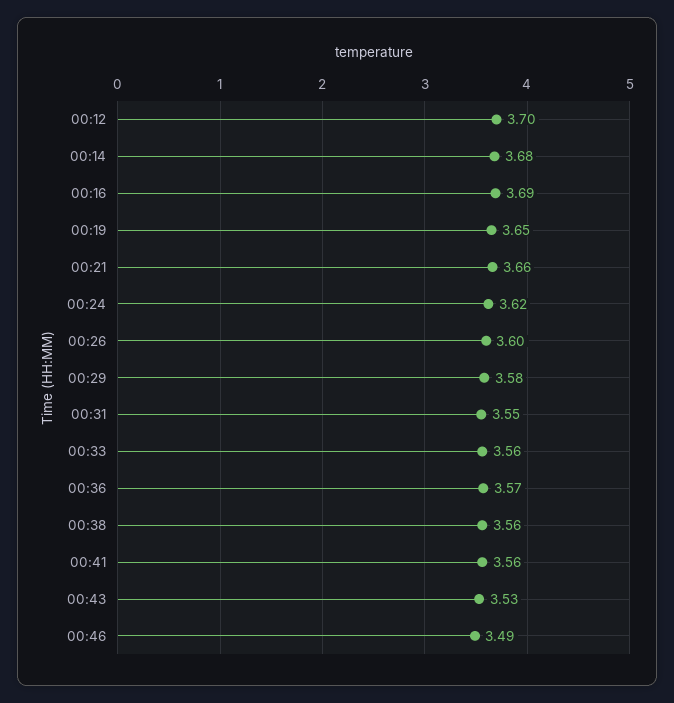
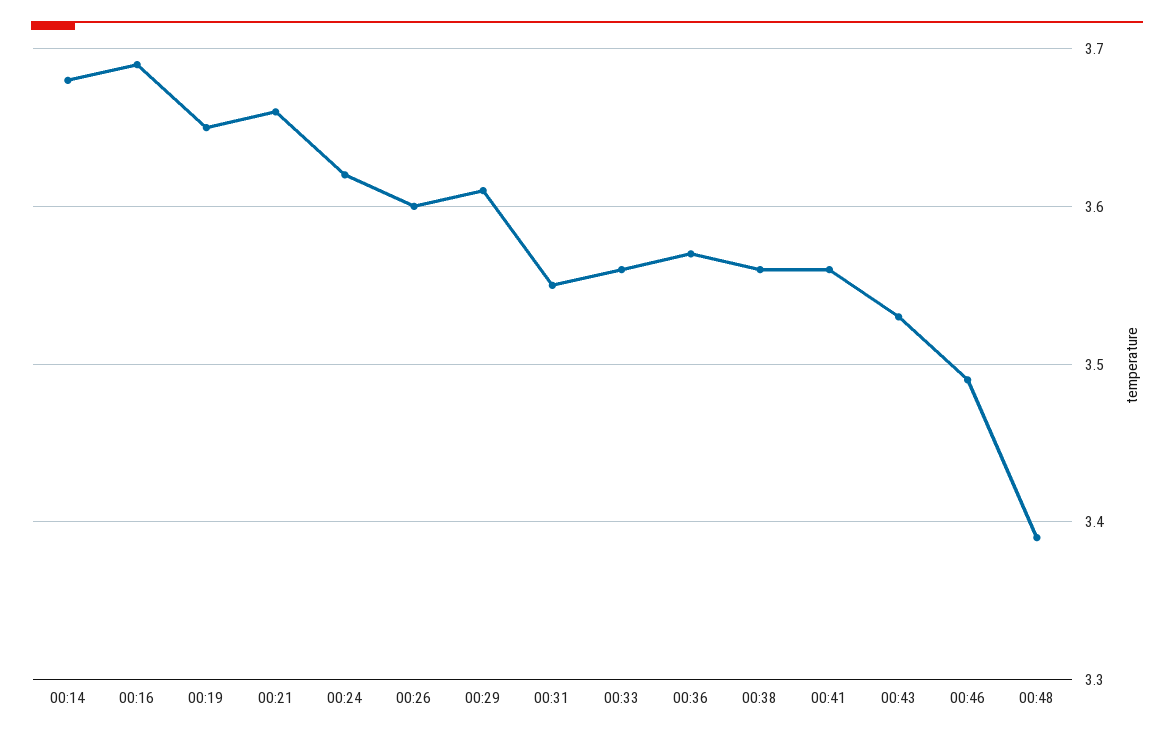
00:12: 3.7 -> none
00:29: 3.58 -> 3.61
00:48: none -> 3.39

